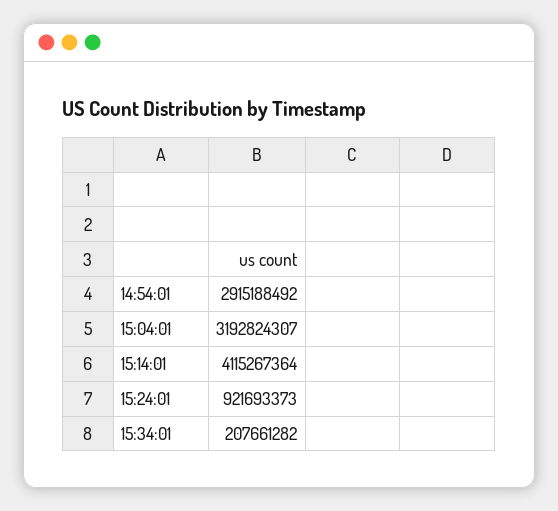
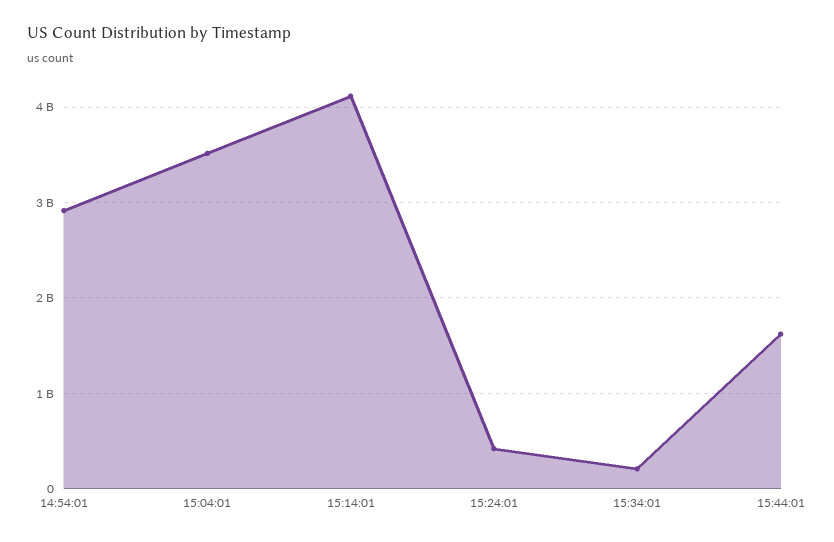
15:04:01: 3192824307 -> 3500000000
15:24:01: 921693373 -> 400000000
15:44:01: none -> 1600000000

